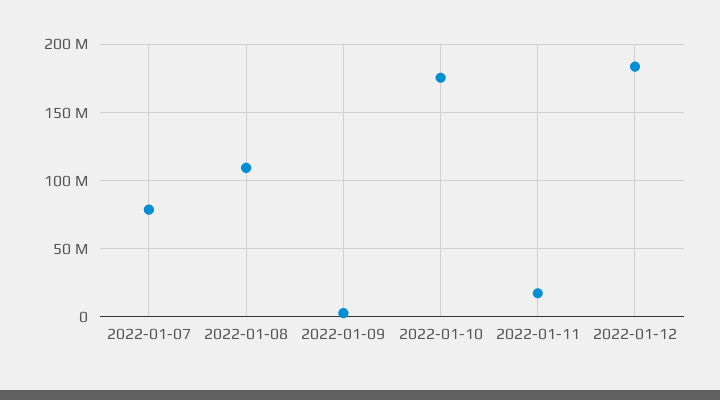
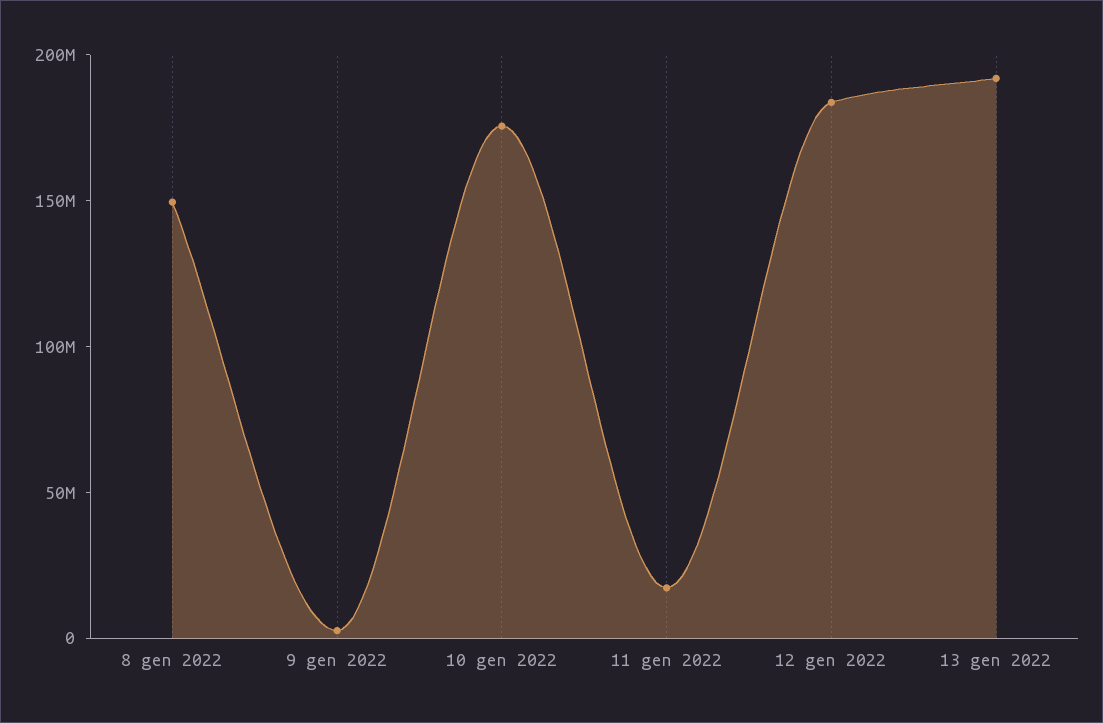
2022-01-07: 80000000 -> none
2022-01-08: 110000000 -> 150000000
13 gen 2022: none -> 190000000

